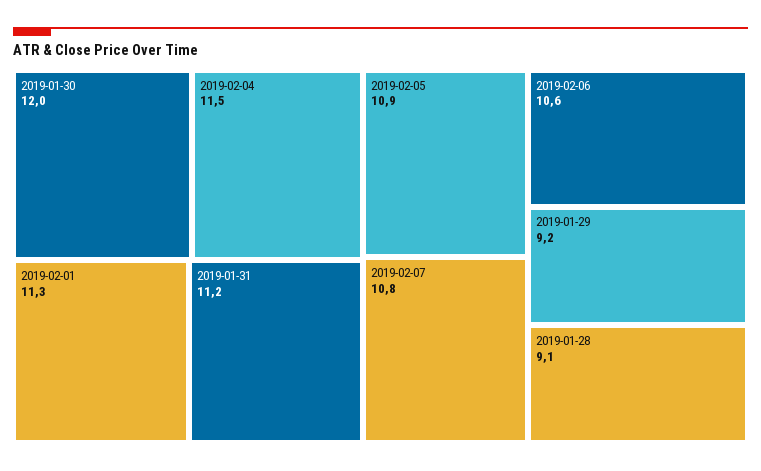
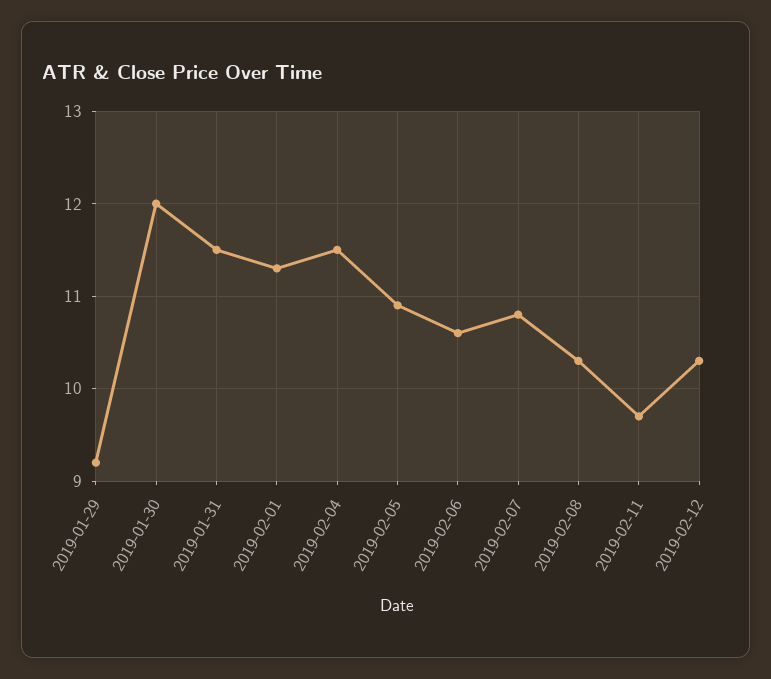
2019-01-31: 11.2 -> 11.5
2019-01-28: 9.1 -> none
2019-02-08: none -> 10.3
2019-02-11: none -> 9.7
2019-02-12: none -> 10.3

